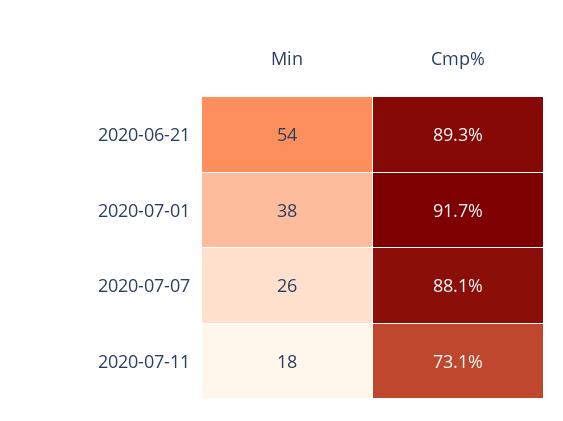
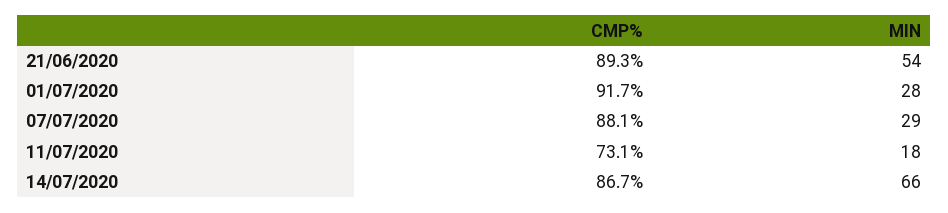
Min, 2020-07-01: 38 -> 28
Min, 2020-07-07: 26 -> 29
Cmp%, 14/07/2020: none -> 86.7
Min, 14/07/2020: none -> 66

